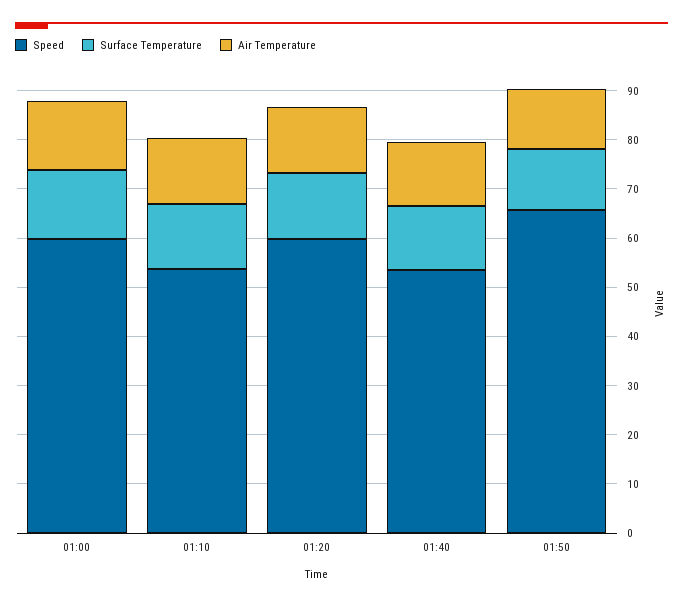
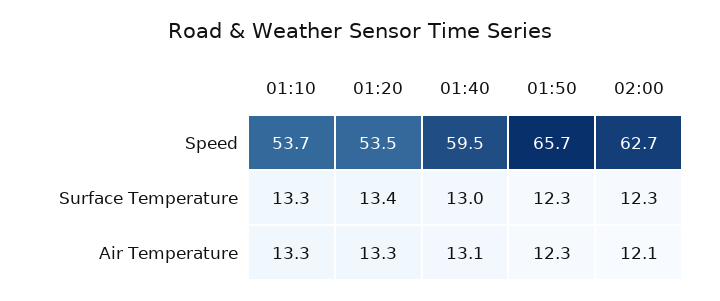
Speed, 01:00: 60 -> none
Surface Temperature, 01:00: 14 -> none
Air Temperature, 01:00: 14 -> none
Speed, 01:20: 60 -> 53.5
Speed, 01:40: 54 -> 59.5
Speed, 02:00: none -> 62.7
Surface Temperature, 02:00: none -> 12.3
Air Temperature, 02:00: none -> 12.1

